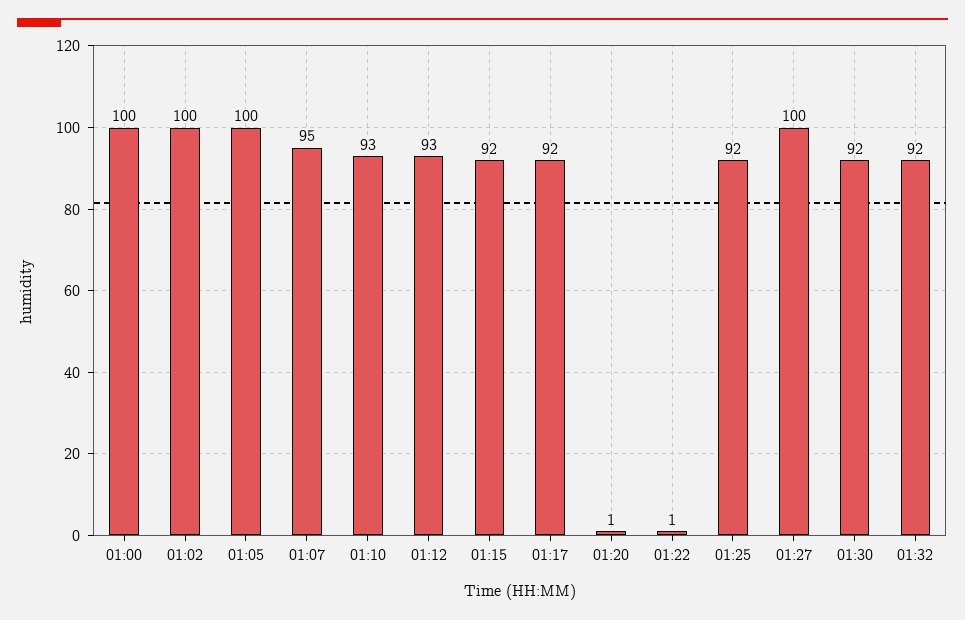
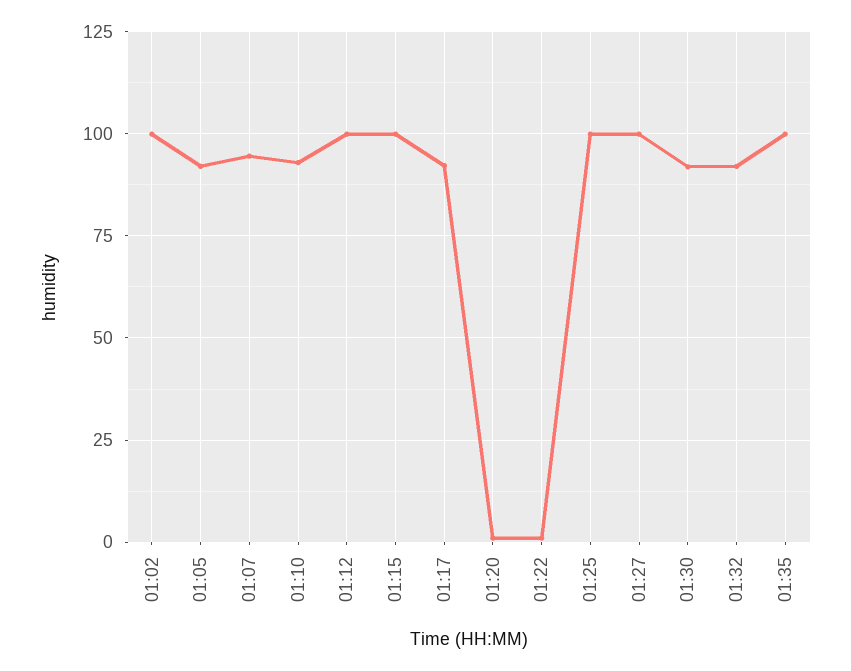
01:00: 100 -> none
01:05: 100 -> 92.5
01:12: 93 -> 100
01:15: 92 -> 100
01:25: 92 -> 100
01:35: none -> 100

